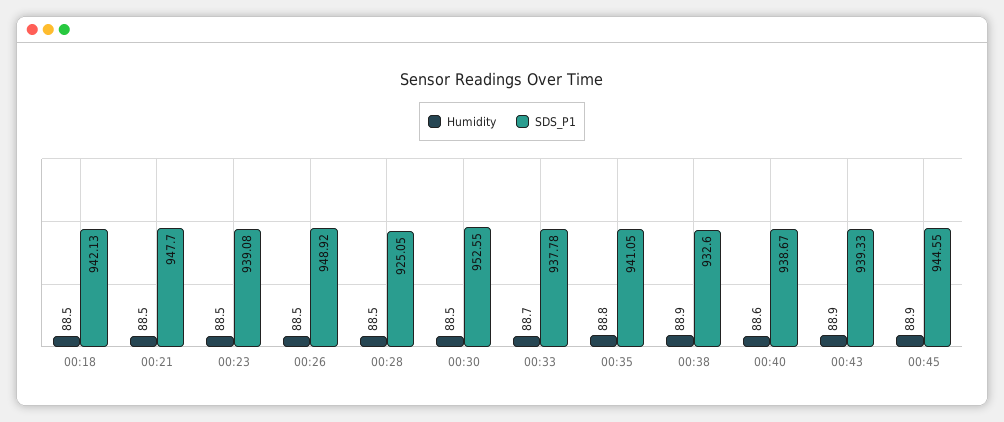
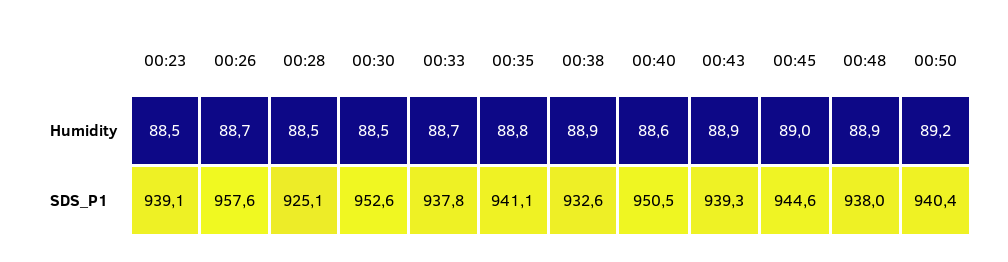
Humidity, 00:18: 88.5 -> none
SDS_P1, 00:18: 942.13 -> none
Humidity, 00:21: 88.5 -> none
SDS_P1, 00:21: 947.7 -> none
Humidity, 00:26: 88.5 -> 88.7
SDS_P1, 00:26: 948.92 -> 957.6
SDS_P1, 00:40: 938.67 -> 950.5
Humidity, 00:45: 88.9 -> 89
Humidity, 00:48: none -> 88.9
Humidity, 00:50: none -> 89.2
SDS_P1, 00:48: none -> 938
SDS_P1, 00:50: none -> 940.4

